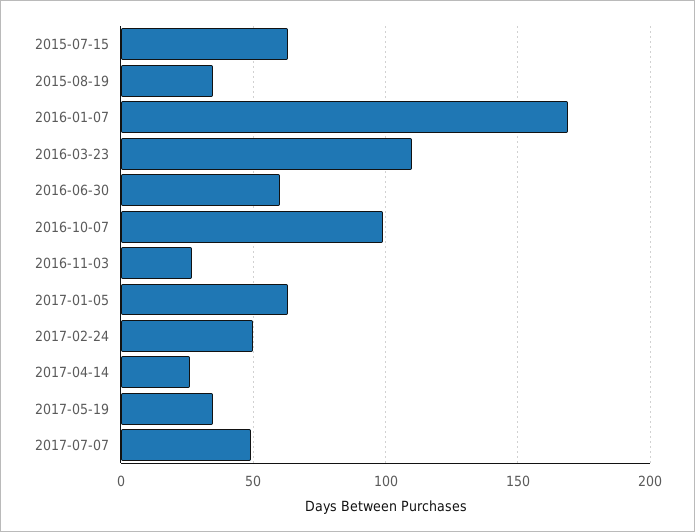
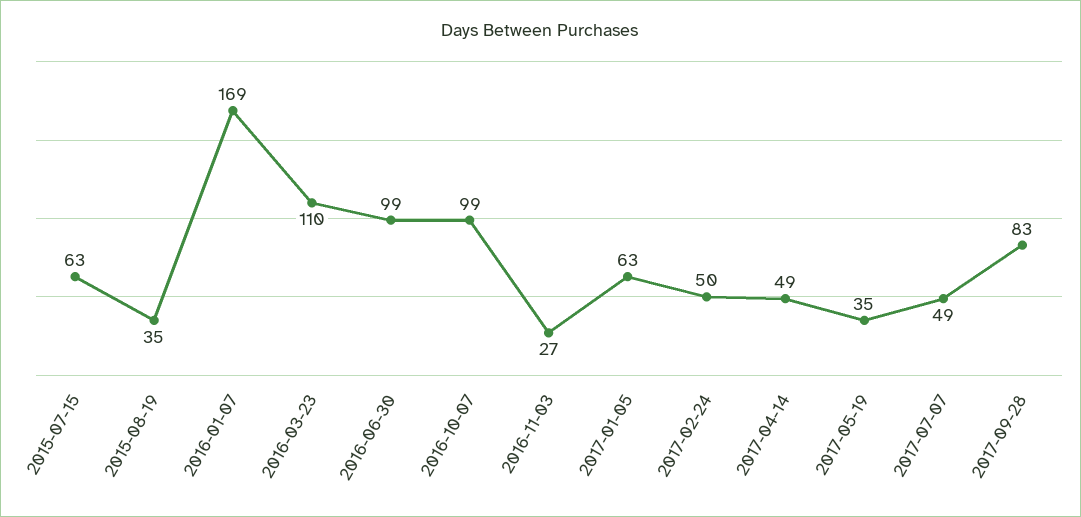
2016-06-30: 60 -> 99
2017-04-14: 25 -> 49
2017-09-28: none -> 83

